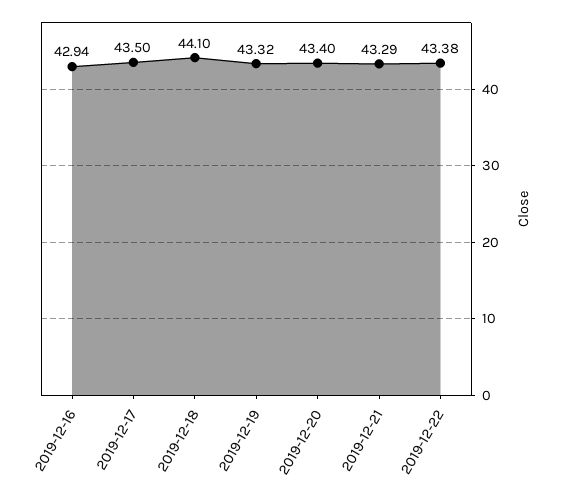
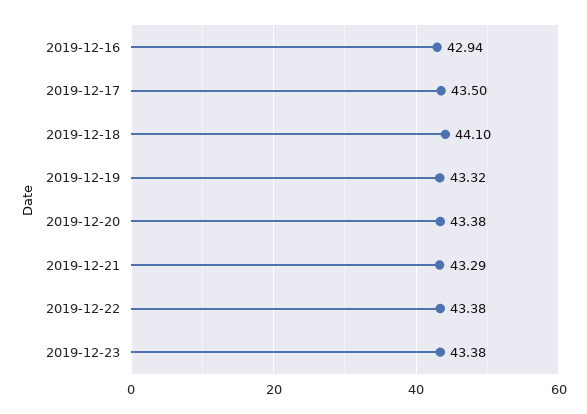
2019-12-20: 43.4 -> 43.38
2019-12-23: none -> 43.38

